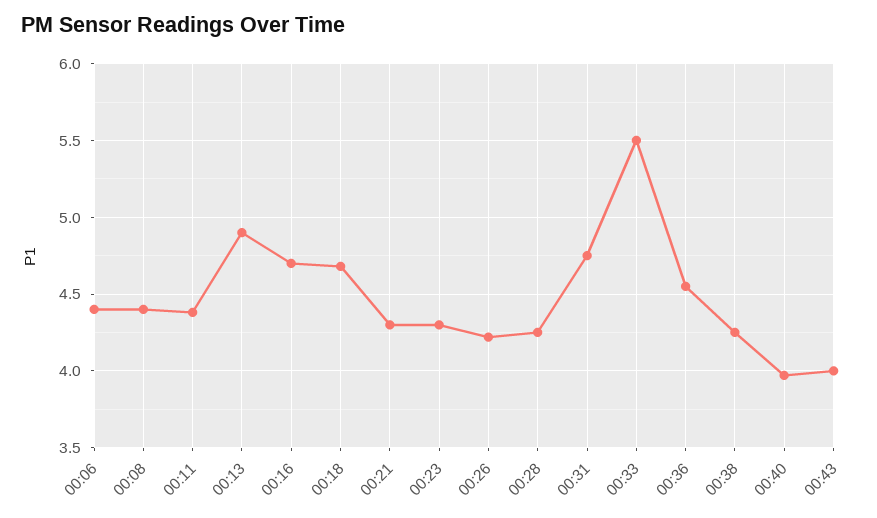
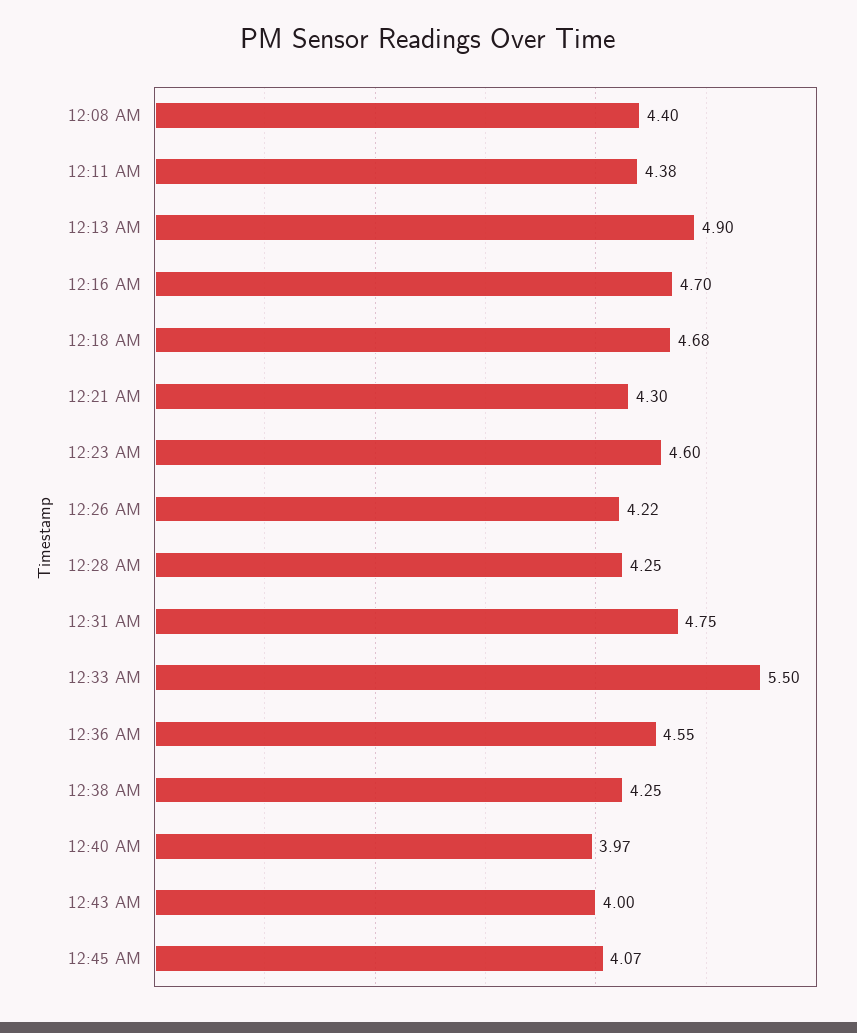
00:06: 4.4 -> none
00:23: 4.3 -> 4.6
12:45 AM: none -> 4.07

